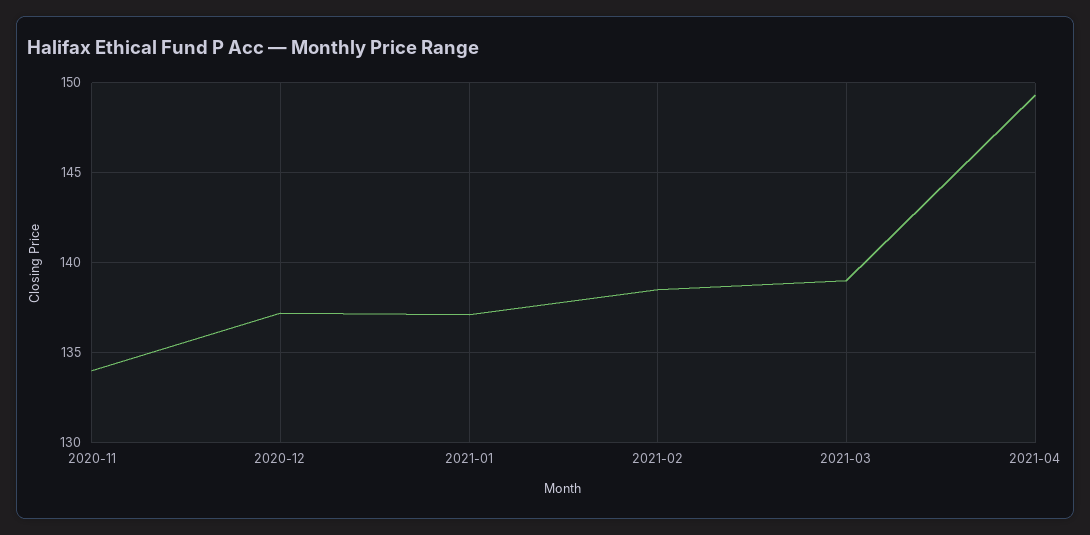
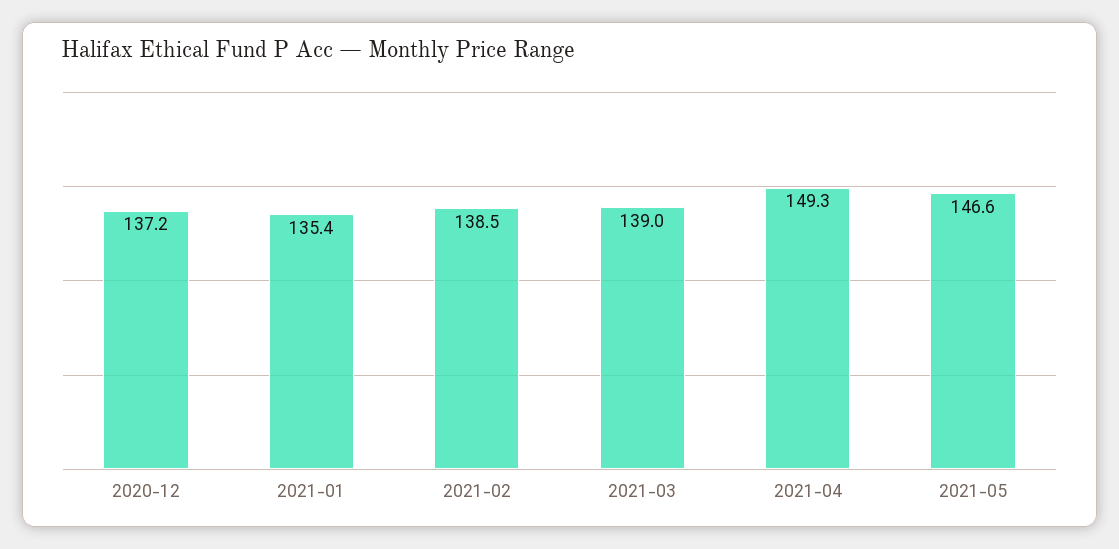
2020-11: 134 -> none
2021-01: 137 -> 135.4
2021-05: none -> 146.6

